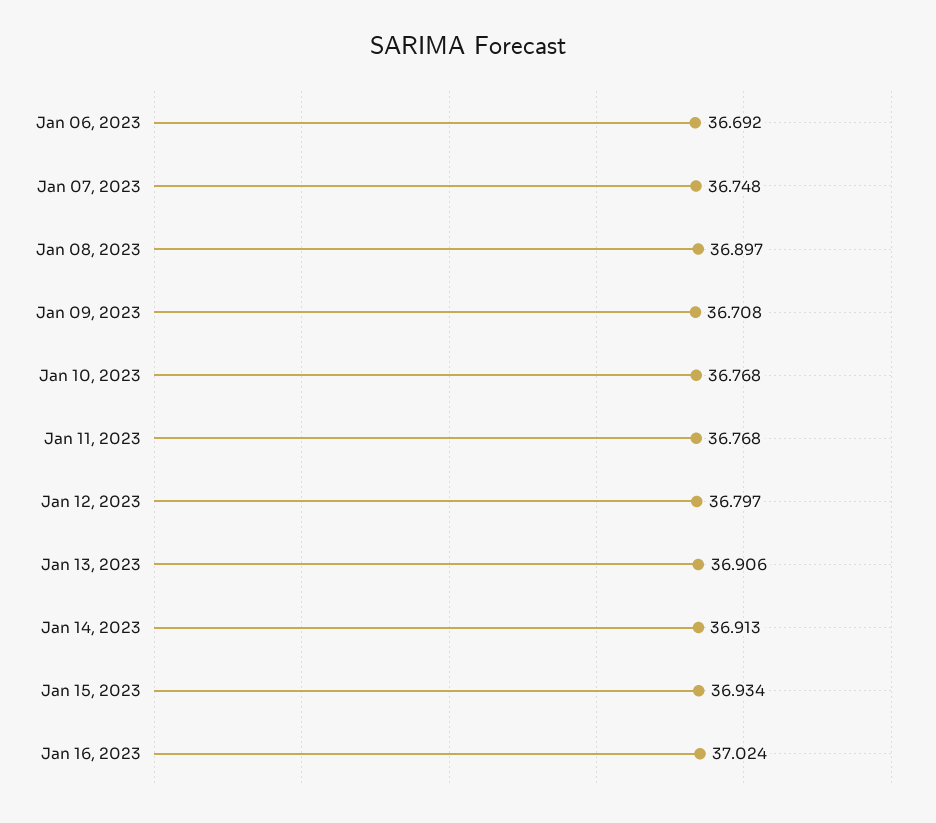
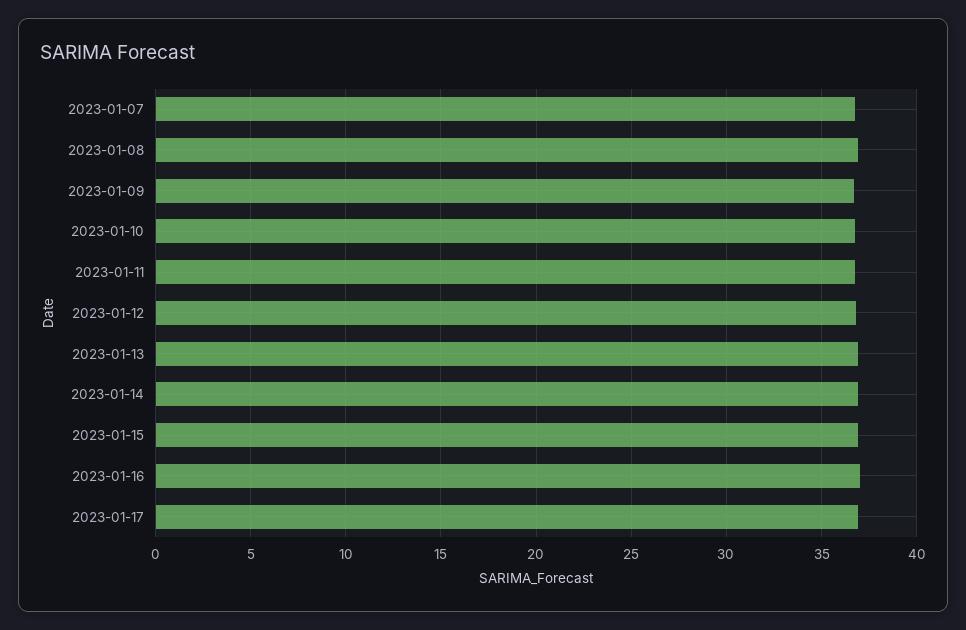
Jan 06, 2023: 36.692 -> none
2023-01-17: none -> 37

